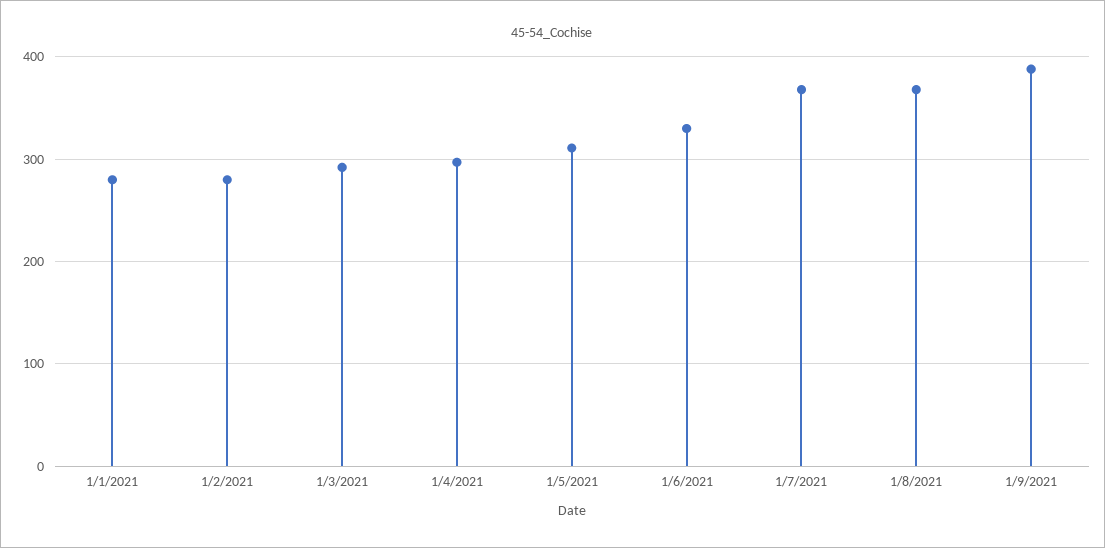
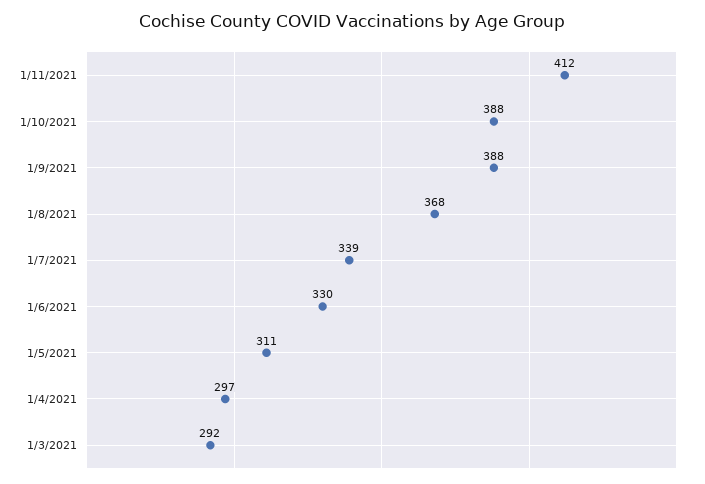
1/1/2021: 280 -> none
1/2/2021: 280 -> none
1/7/2021: 370 -> 339
1/11/2021: none -> 412
1/10/2021: none -> 388

